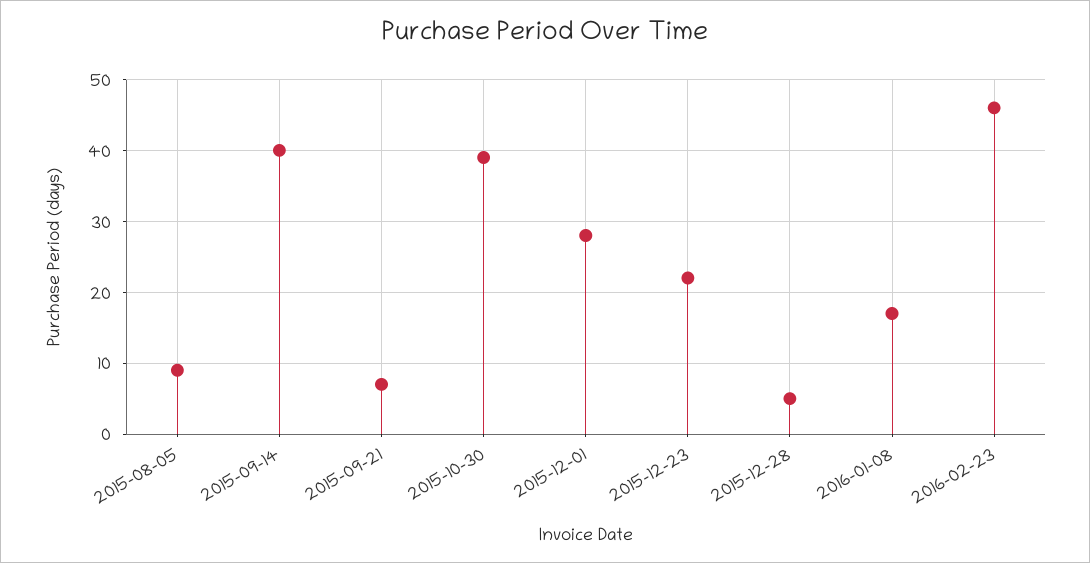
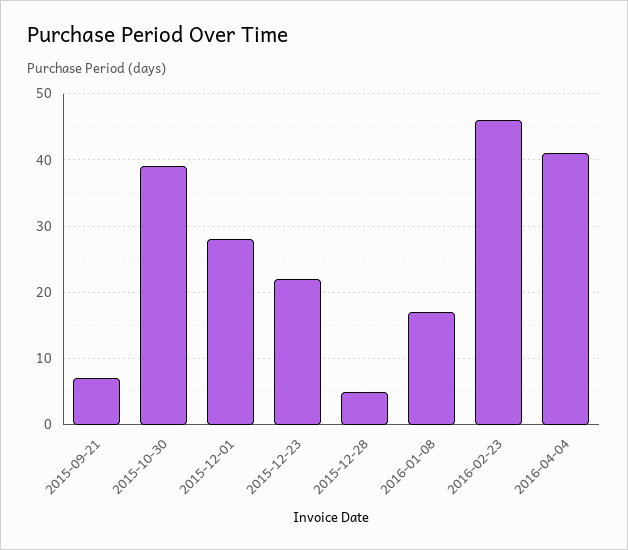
2015-08-05: 9 -> none
2015-09-14: 40 -> none
2016-04-04: none -> 41

